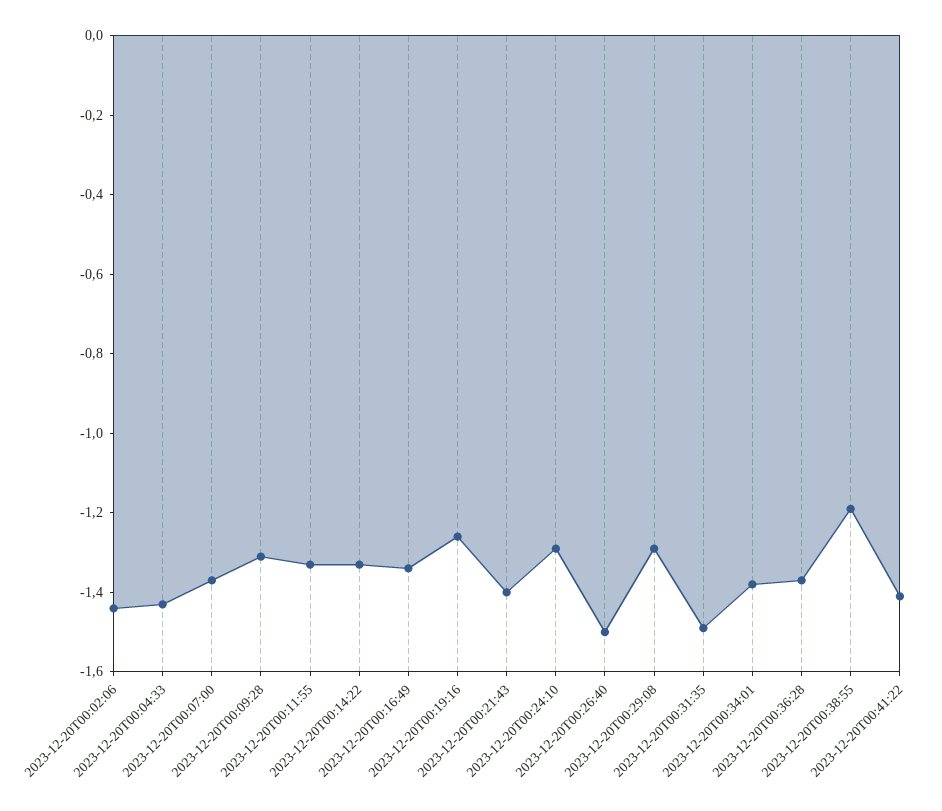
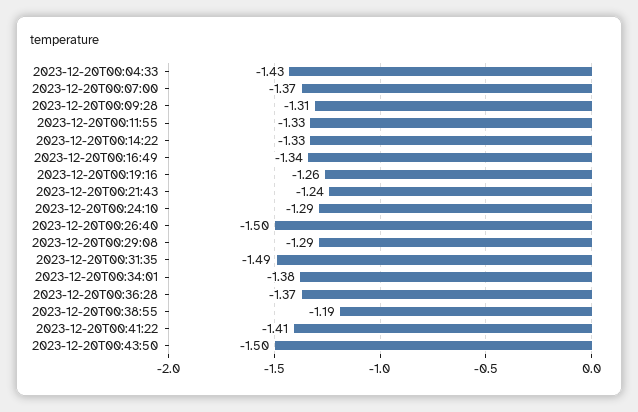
2023-12-20T00:02:06: -1.45 -> none
2023-12-20T00:21:43: -1.4 -> -1.24
2023-12-20T00:43:50: none -> -1.5

